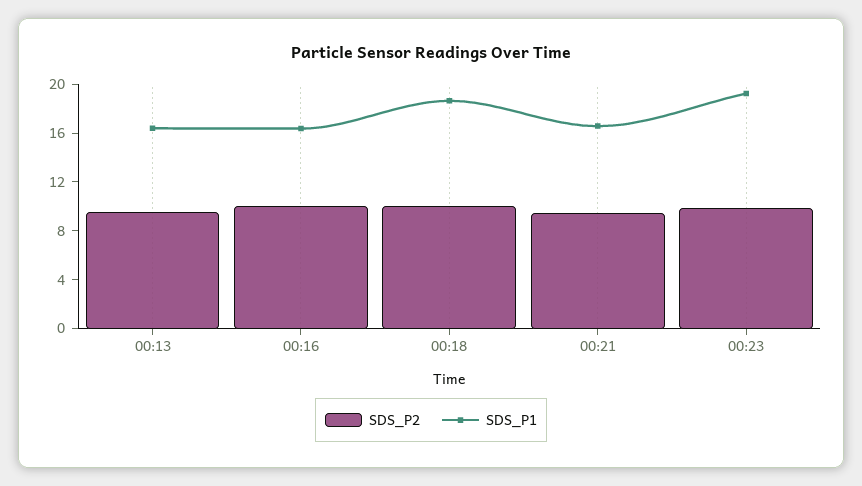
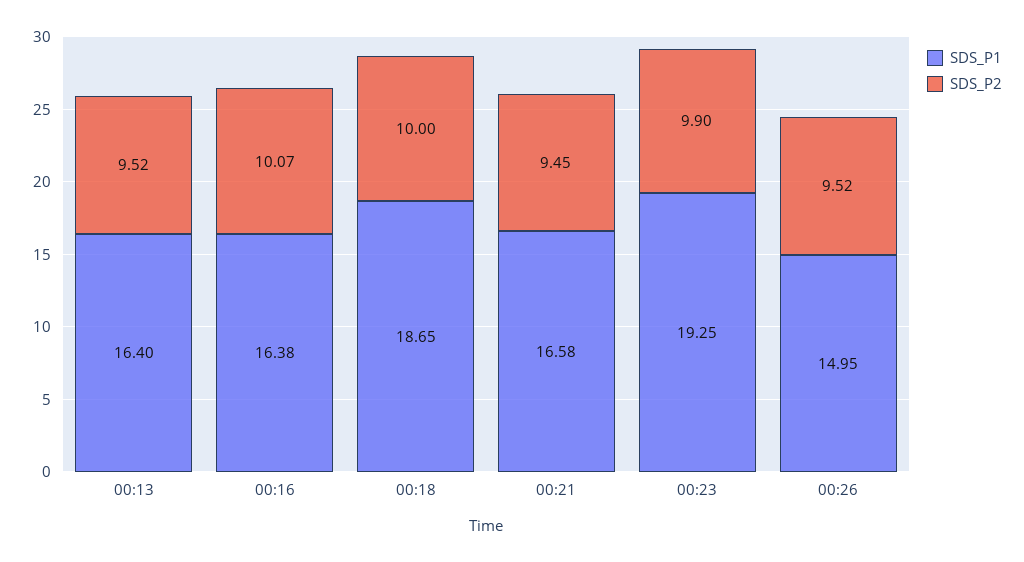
SDS_P1, 00:26: none -> 14.95
SDS_P2, 00:26: none -> 9.52

